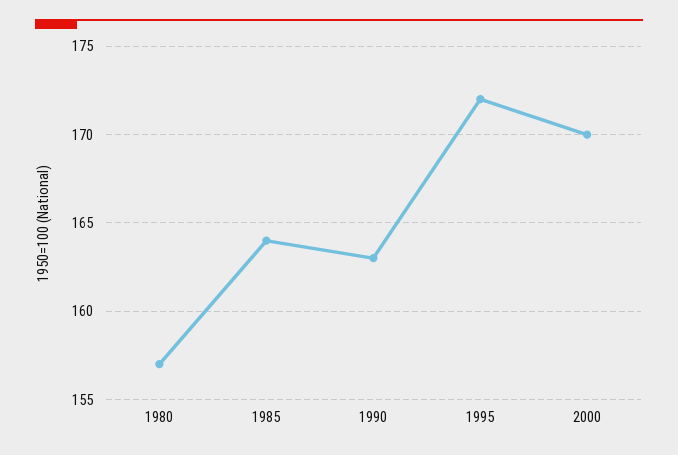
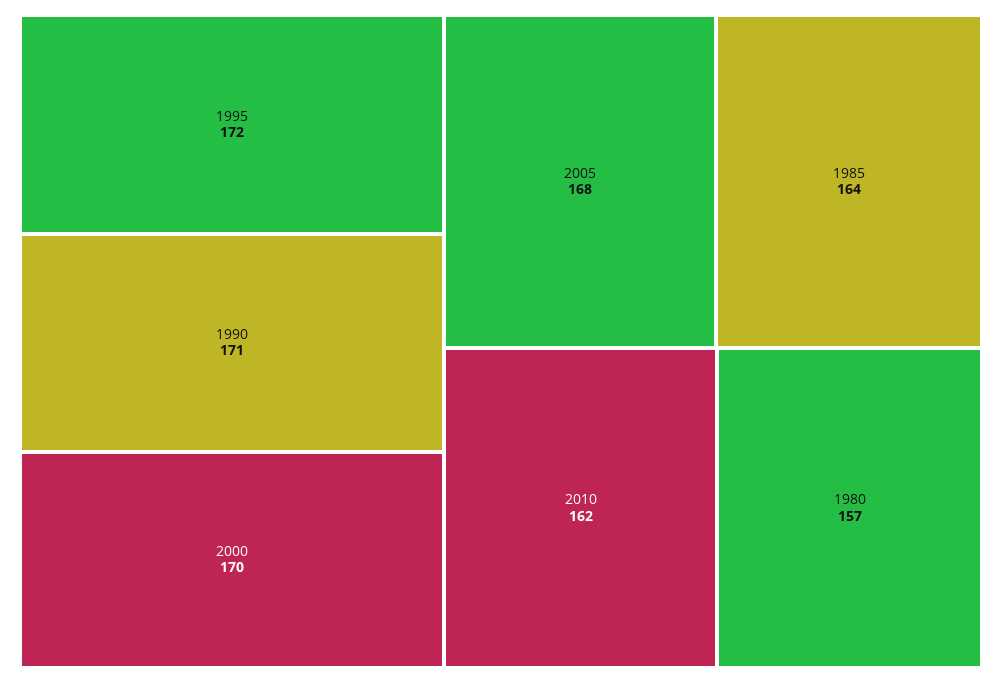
1990: 163 -> 171
2005: none -> 168
2010: none -> 162

